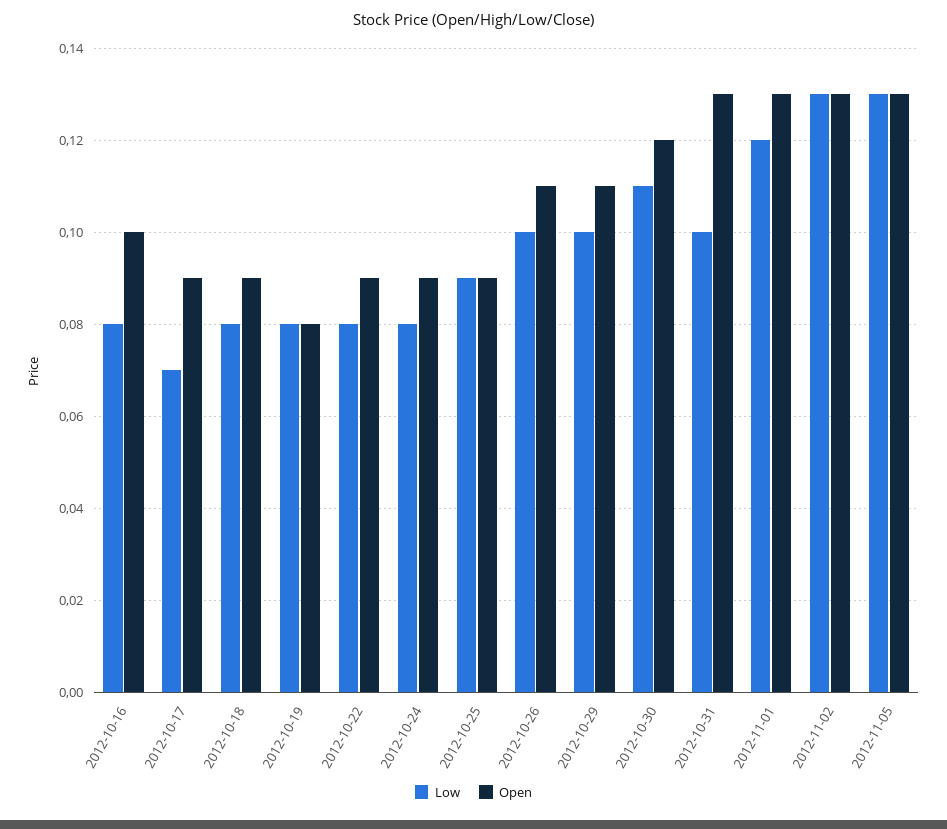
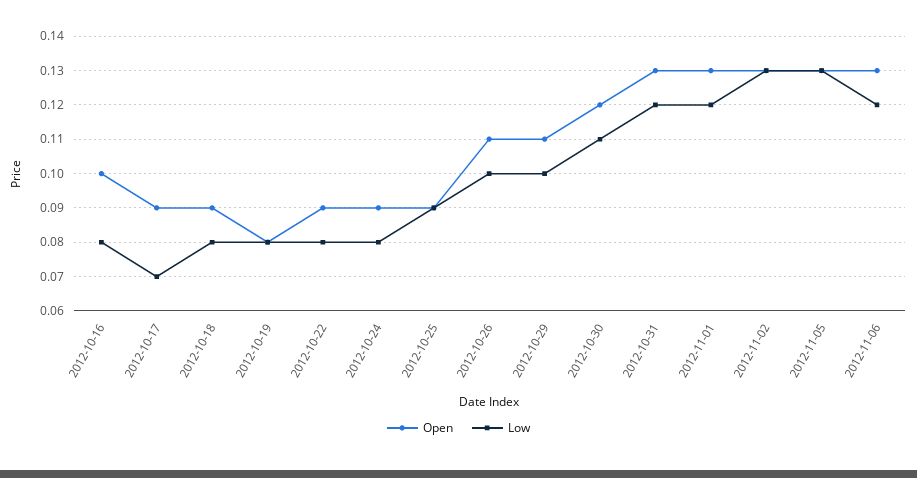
Low, 2012-10-31: 0.1 -> 0.12
Open, 2012-11-06: none -> 0.13
Low, 2012-11-06: none -> 0.12

